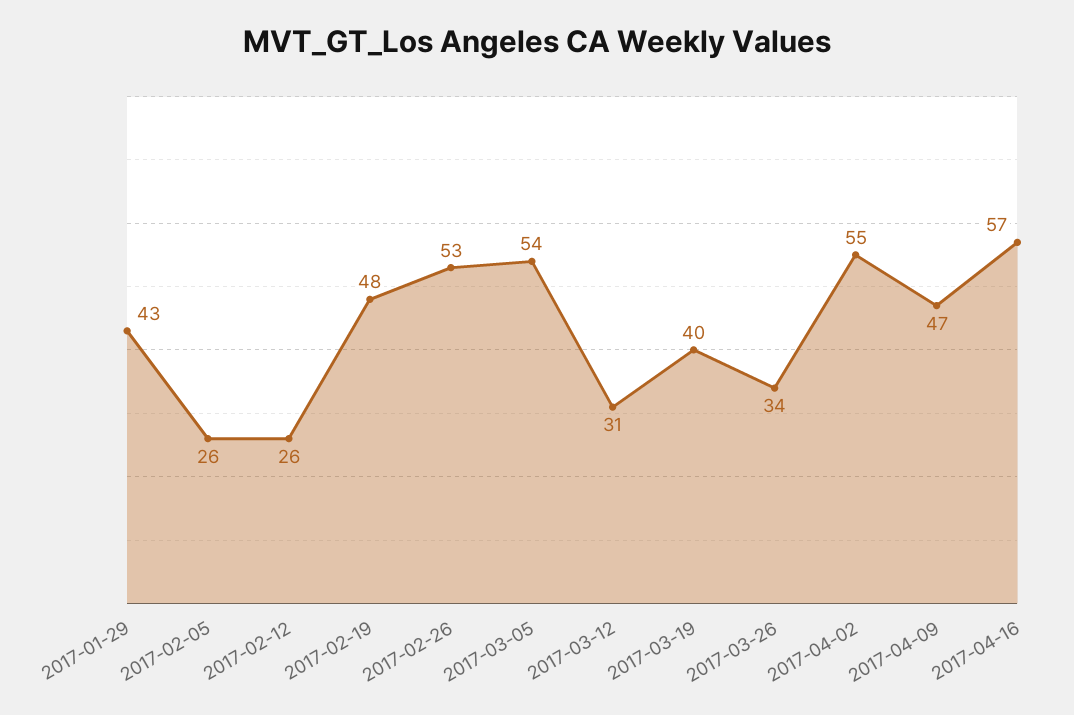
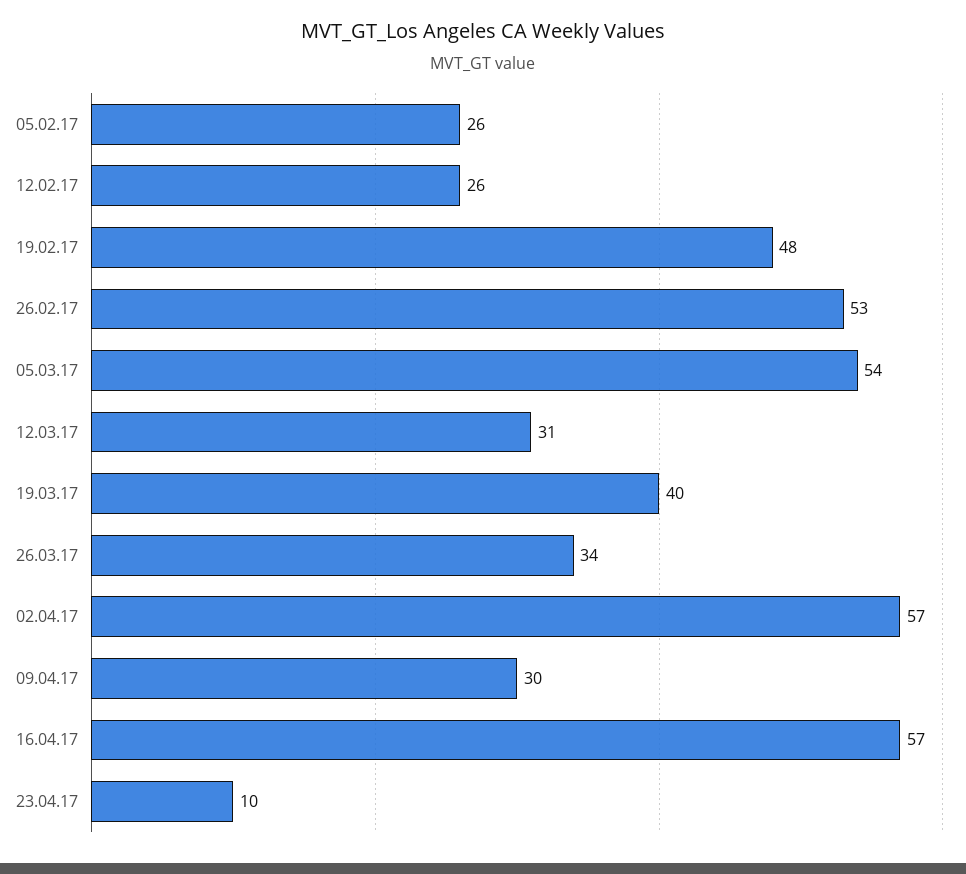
2017-01-29: 43 -> none
2017-04-02: 55 -> 57
2017-04-09: 47 -> 30
23.04.17: none -> 10

